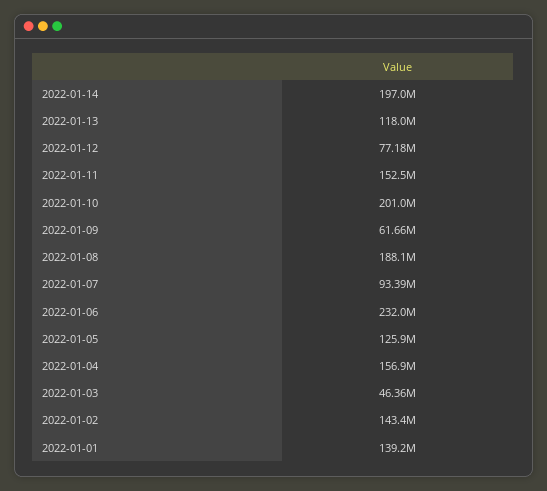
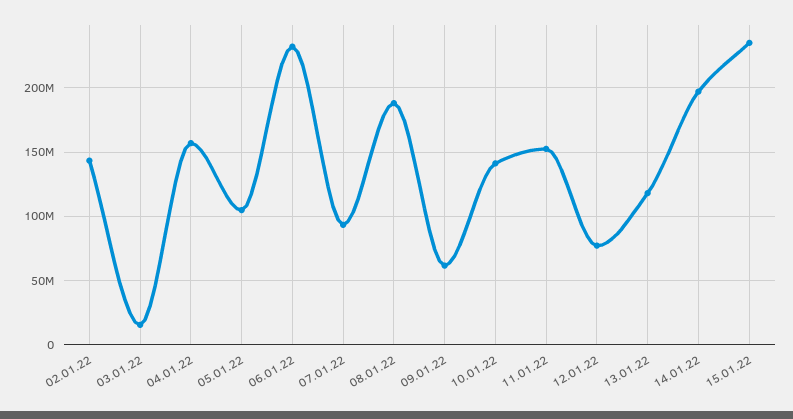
2022-01-10: 201000000 -> 140000000
2022-01-05: 125900000 -> 105000000
2022-01-03: 46360000 -> 15000000
2022-01-01: 139200000 -> none
15.01.22: none -> 235000000

